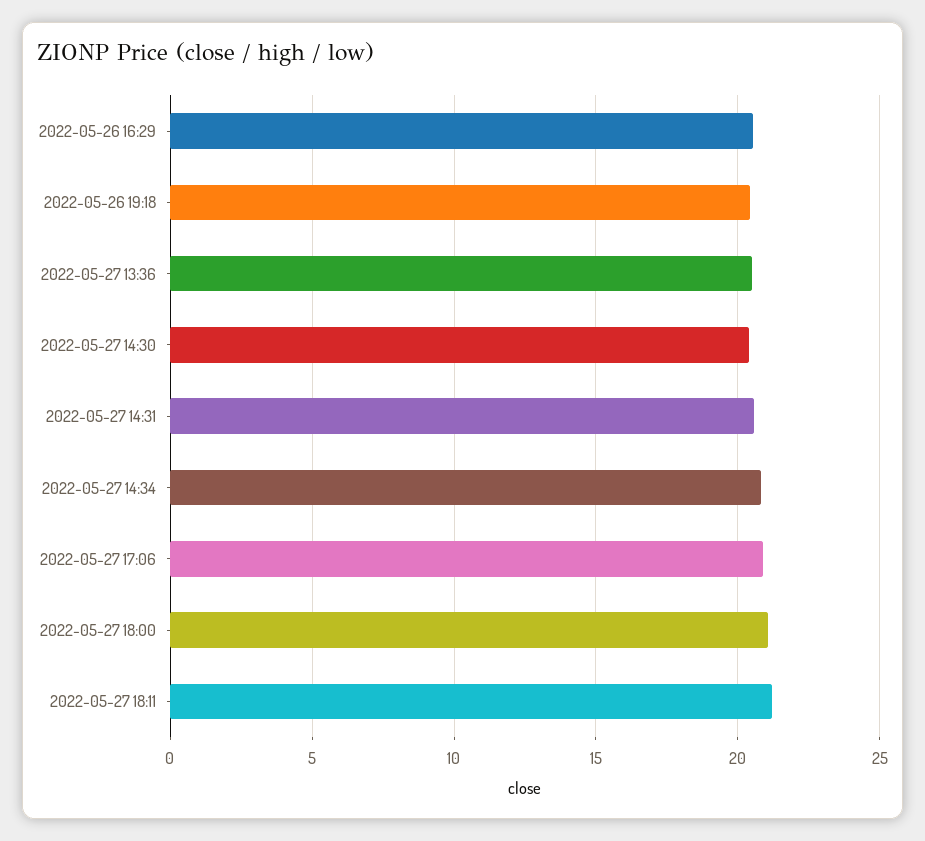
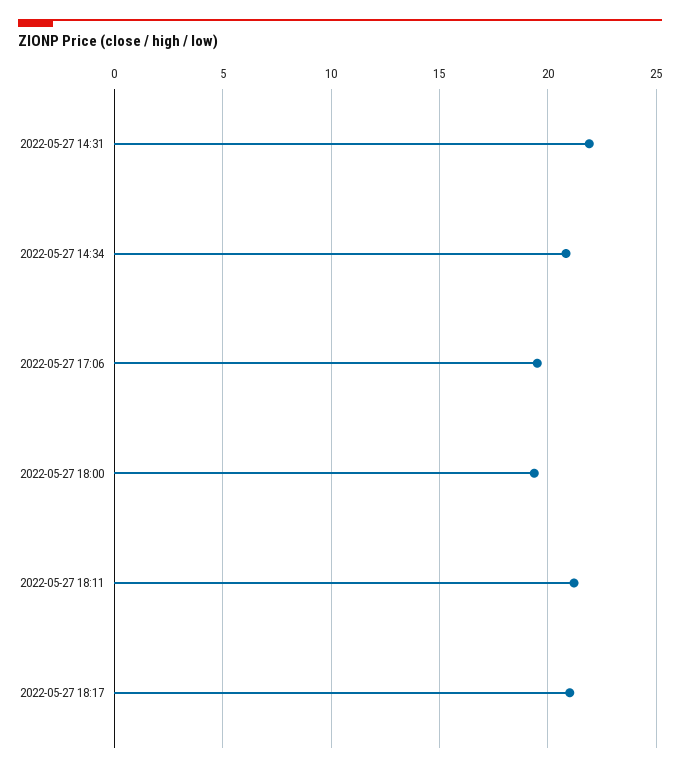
2022-05-26 16:29: 20.5 -> none
2022-05-26 19:18: 20.5 -> none
2022-05-27 13:36: 20.5 -> none
2022-05-27 14:30: 20.5 -> none
2022-05-27 14:31: 20.5 -> 22
2022-05-27 17:06: 21 -> 19.5
2022-05-27 18:00: 21 -> 19.5
2022-05-27 18:17: none -> 21

